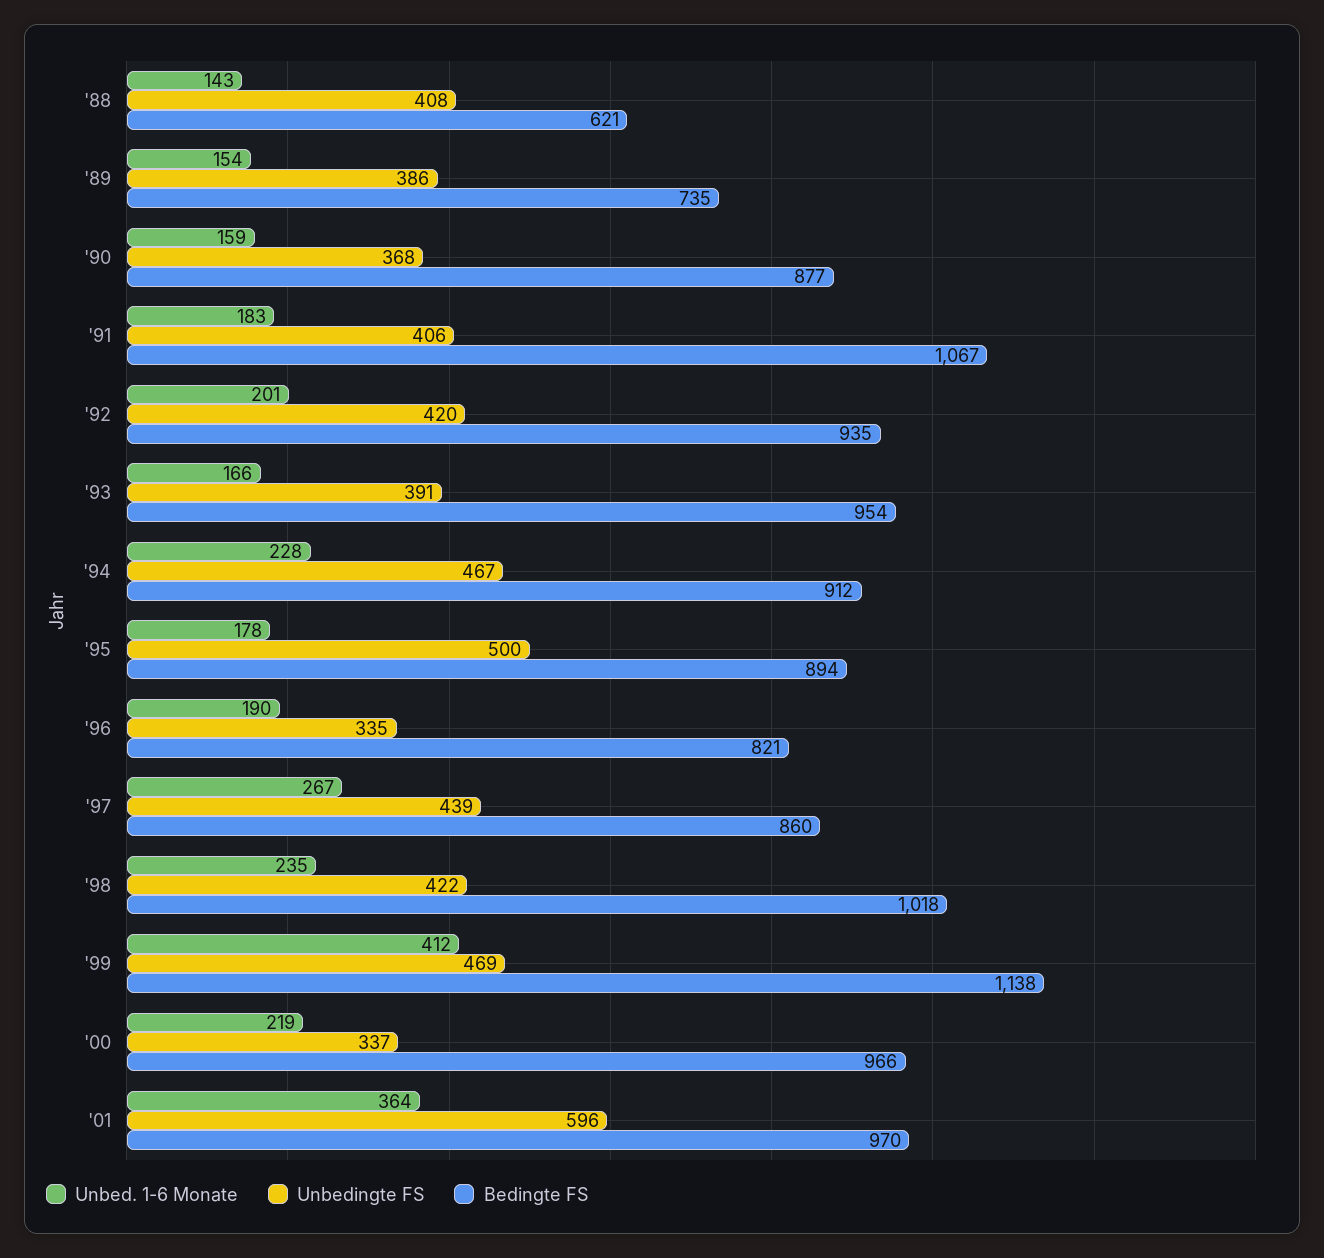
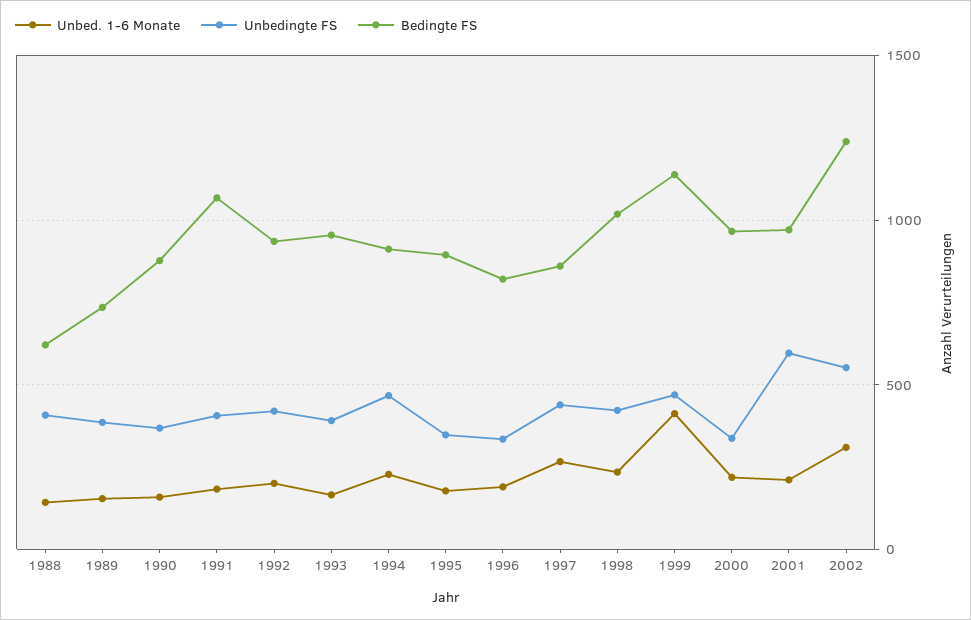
Unbedingte FS, '95: 500 -> 350
Unbed. 1-6 Monate, '01: 364 -> 200
Unbed. 1-6 Monate, 2002: none -> 300
Unbedingte FS, 2002: none -> 550
Bedingte FS, 2002: none -> 1250

